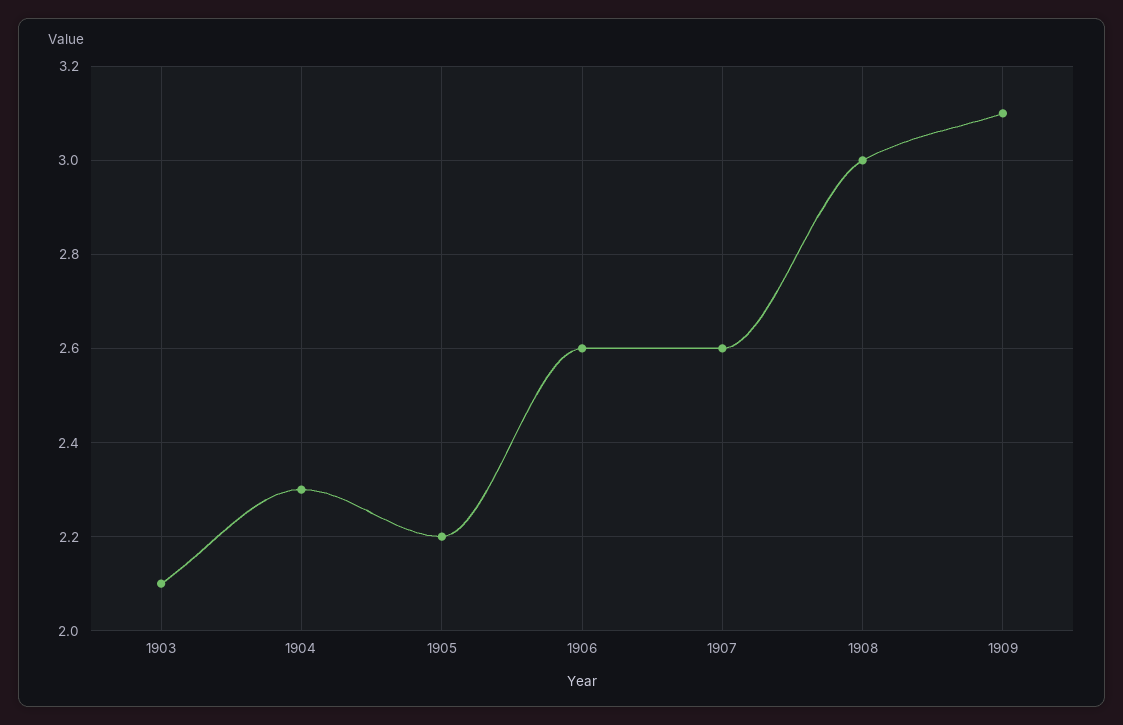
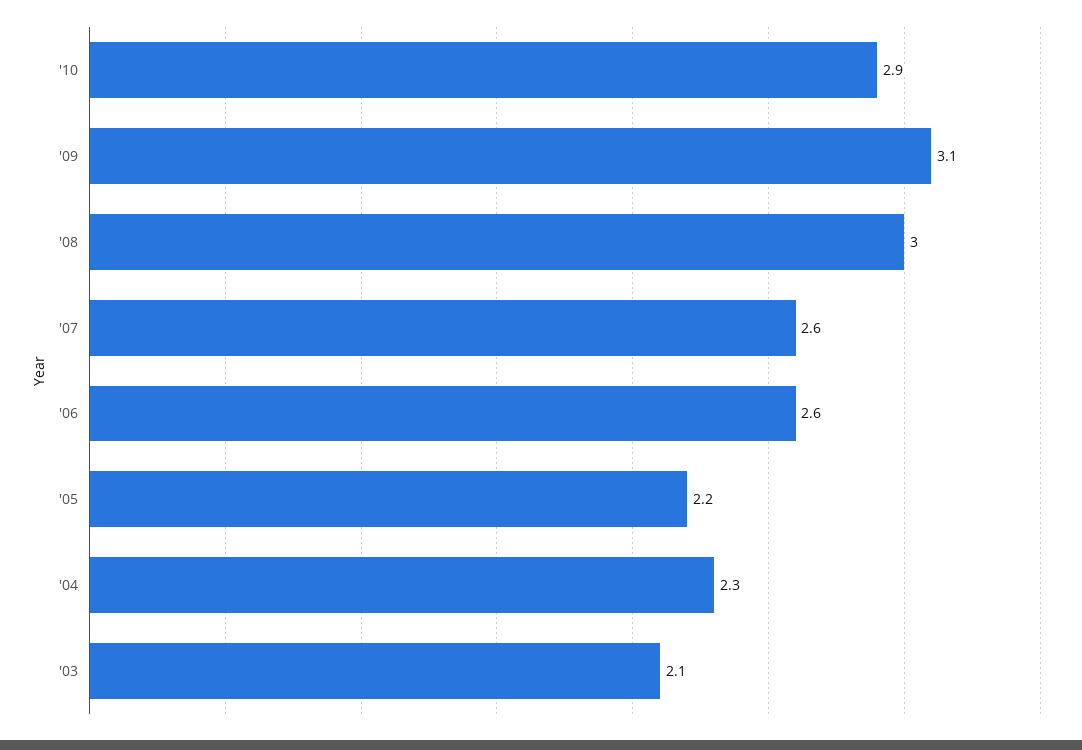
'10: none -> 2.9

